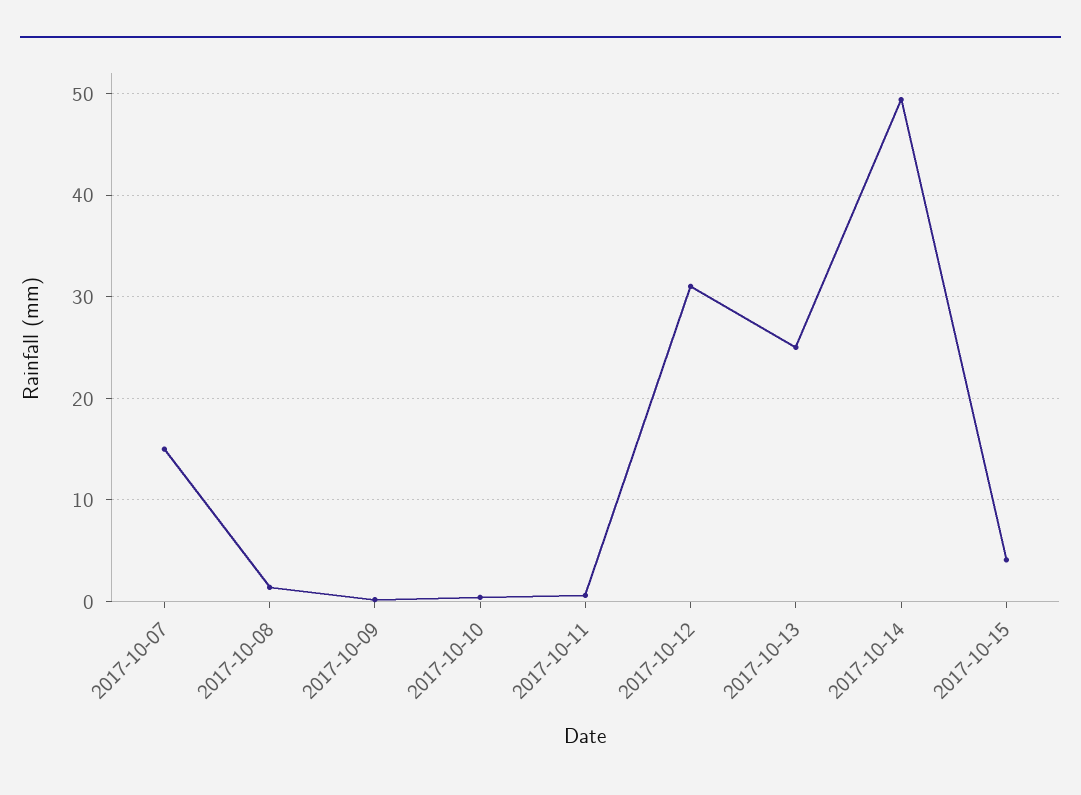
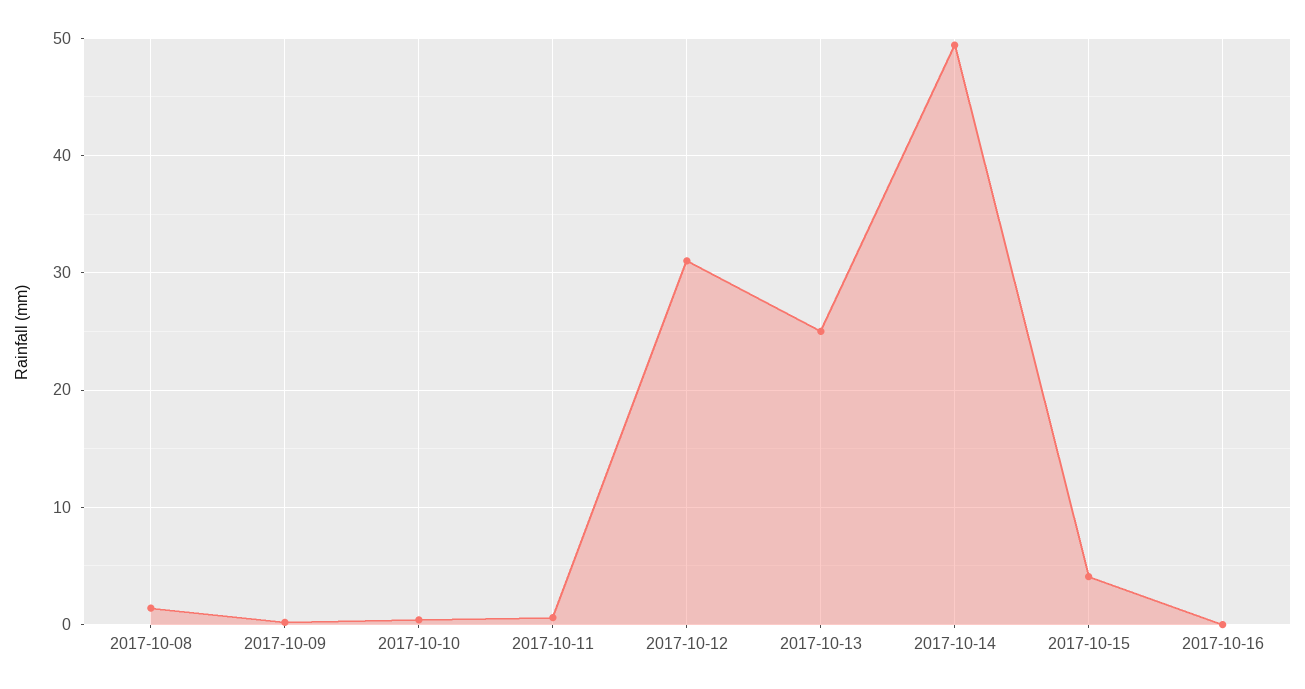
2017-10-07: 15 -> none
2017-10-16: none -> 0

